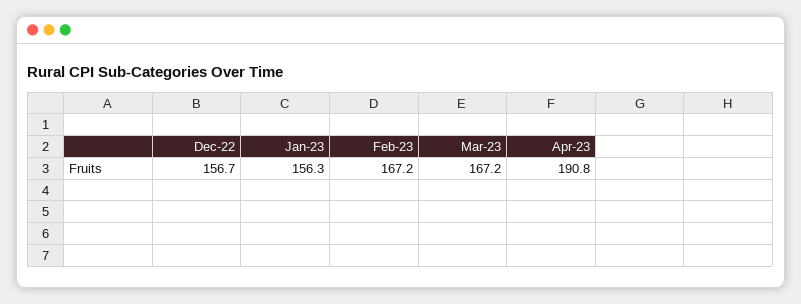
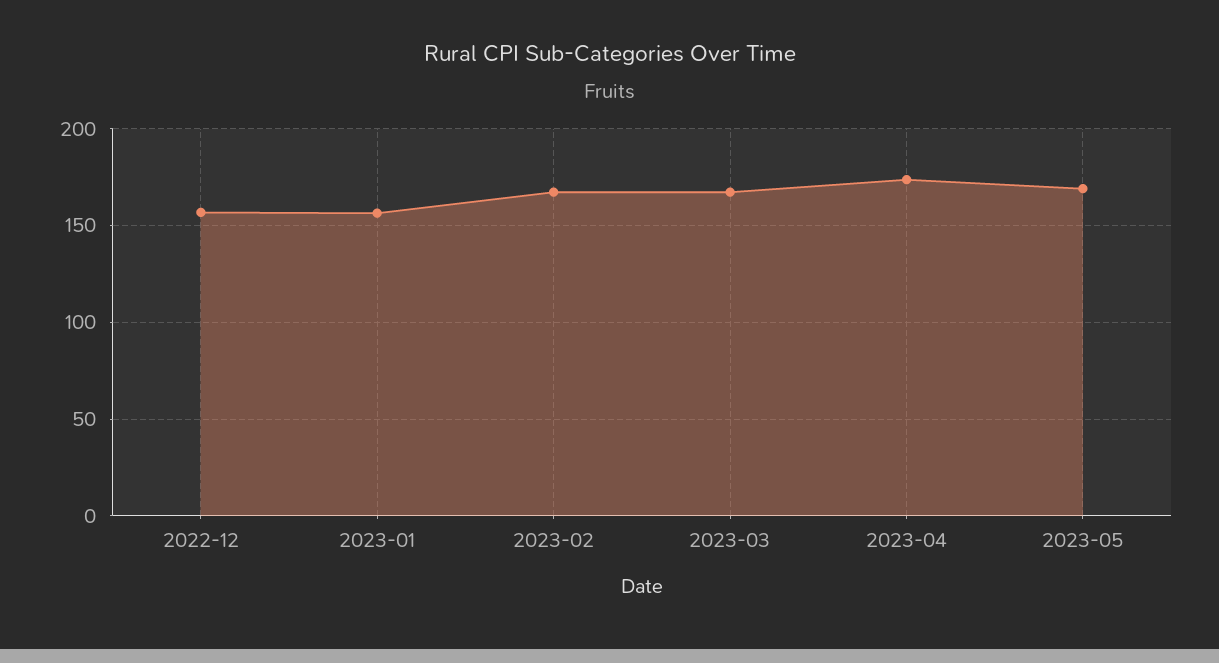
Apr-23: 190.8 -> 175
2023-05: none -> 170

